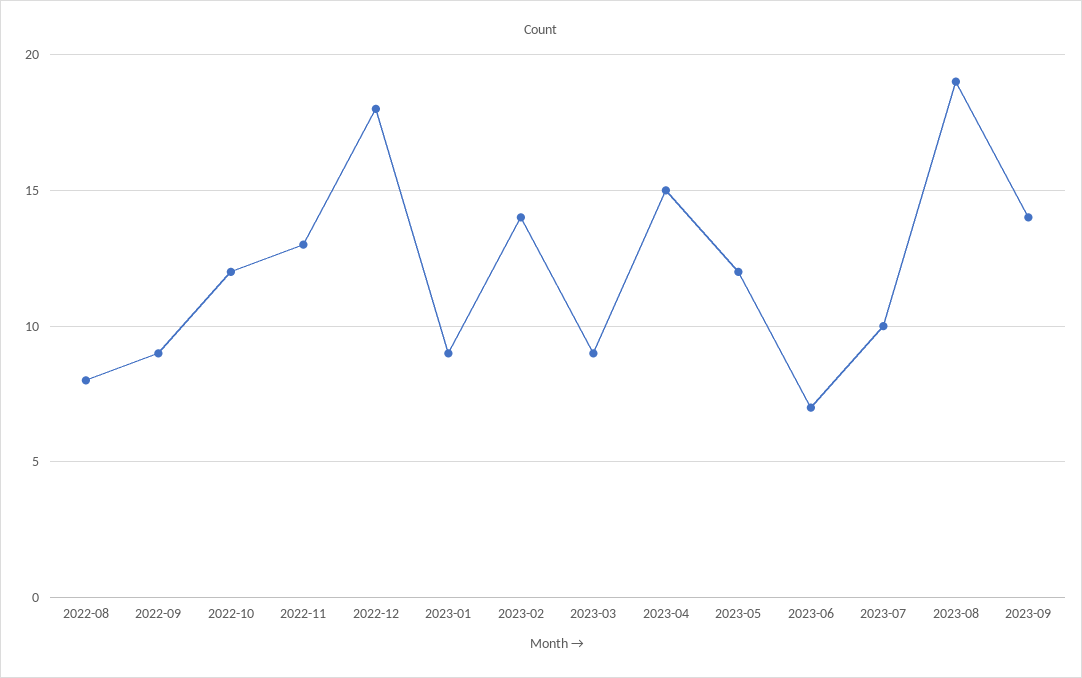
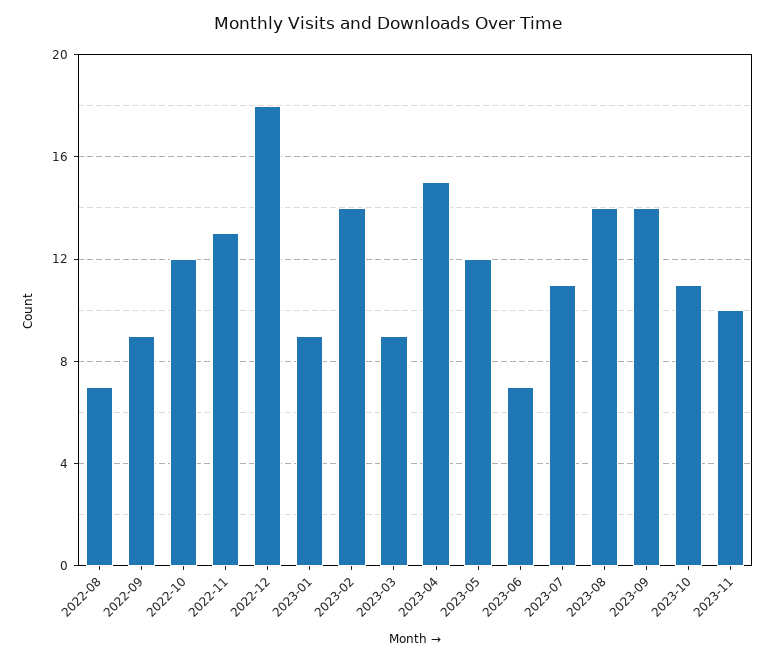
2022-08: 8 -> 7
2023-07: 10 -> 11
2023-08: 19 -> 14
2023-10: none -> 11
2023-11: none -> 10

